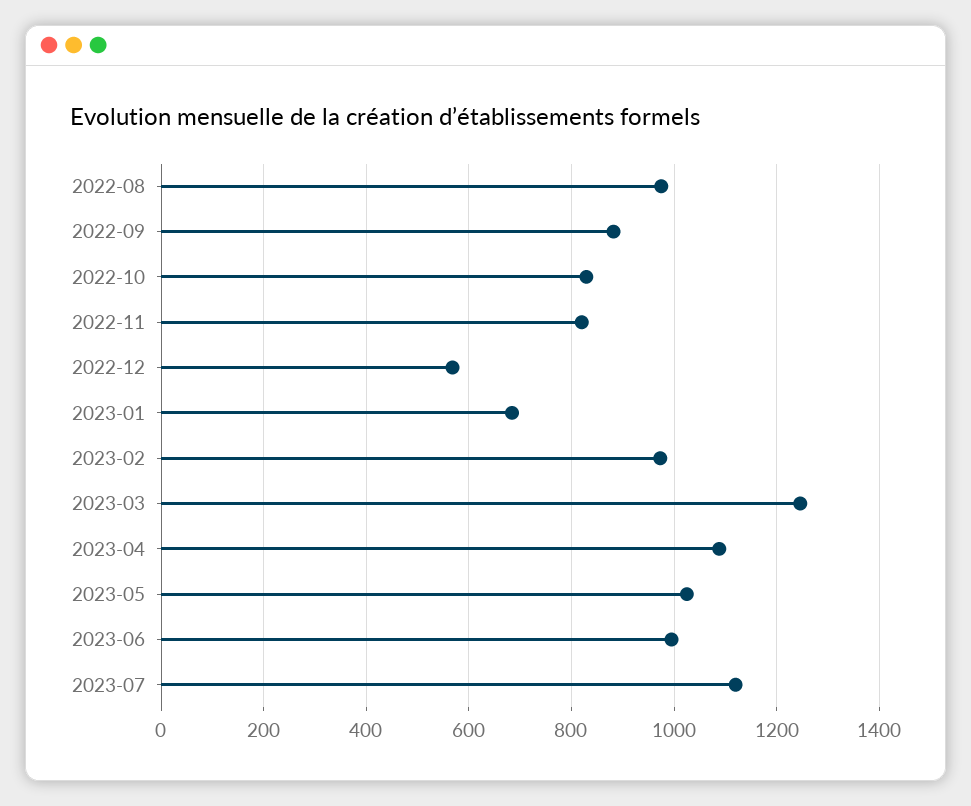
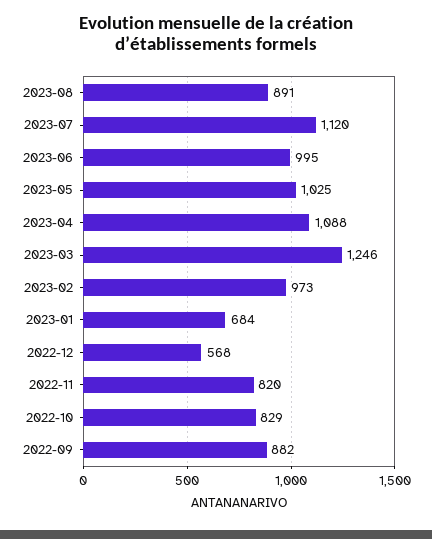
2022-08: 980 -> none
2023-08: none -> 891

